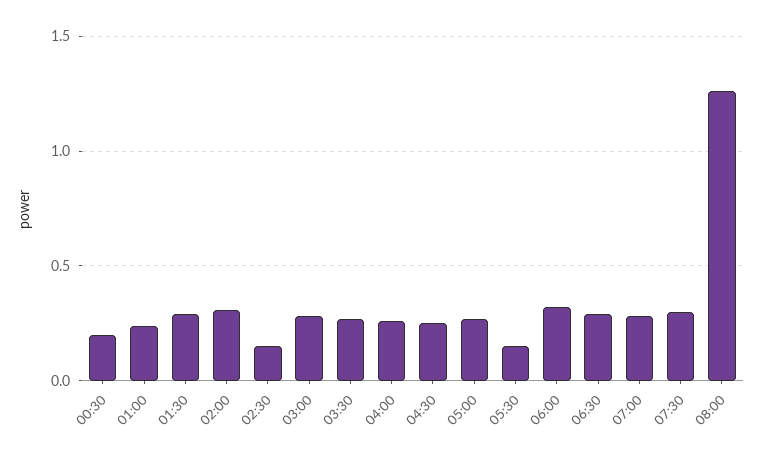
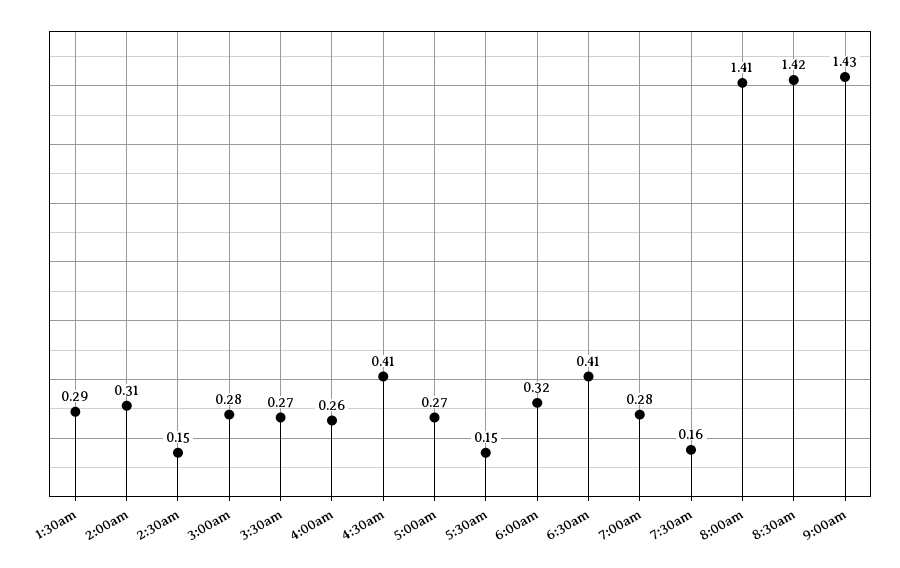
00:30: 0.2 -> none
01:00: 0.25 -> none
04:30: 0.25 -> 0.41
06:30: 0.3 -> 0.41
07:30: 0.3 -> 0.16
08:00: 1.25 -> 1.41
8:30am: none -> 1.42
9:00am: none -> 1.43

